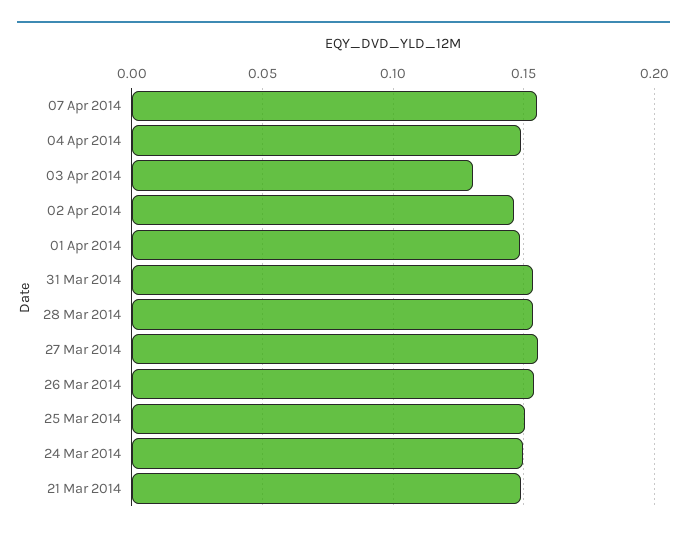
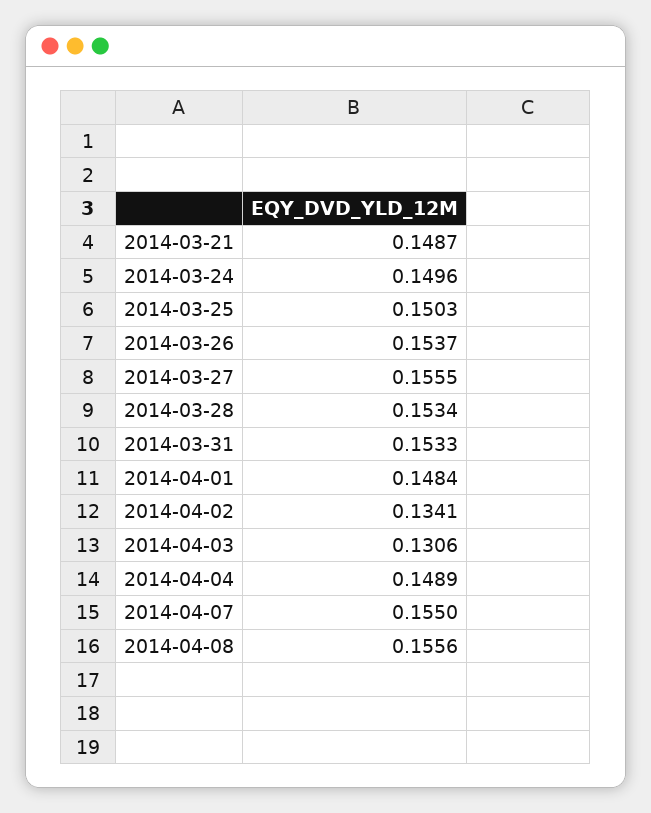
02 Apr 2014: 0.145 -> 0.1341
2014-04-08: none -> 0.1556

